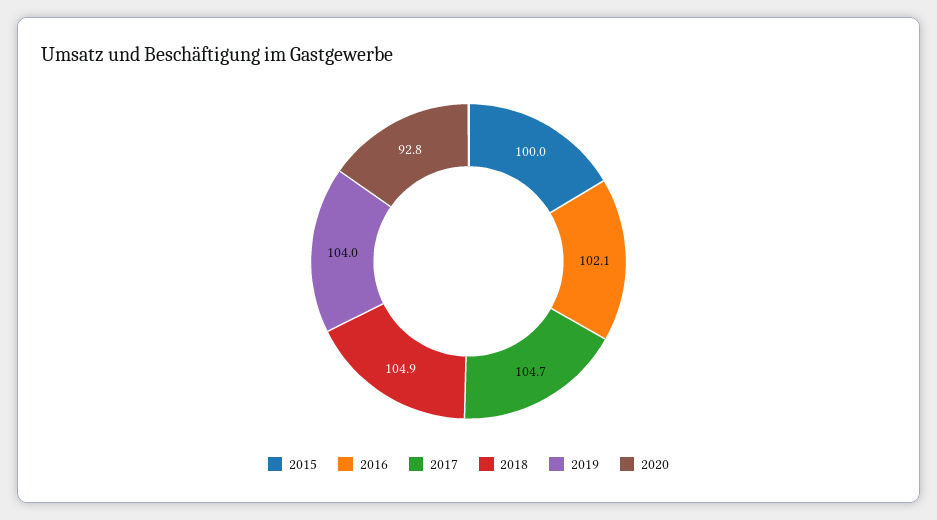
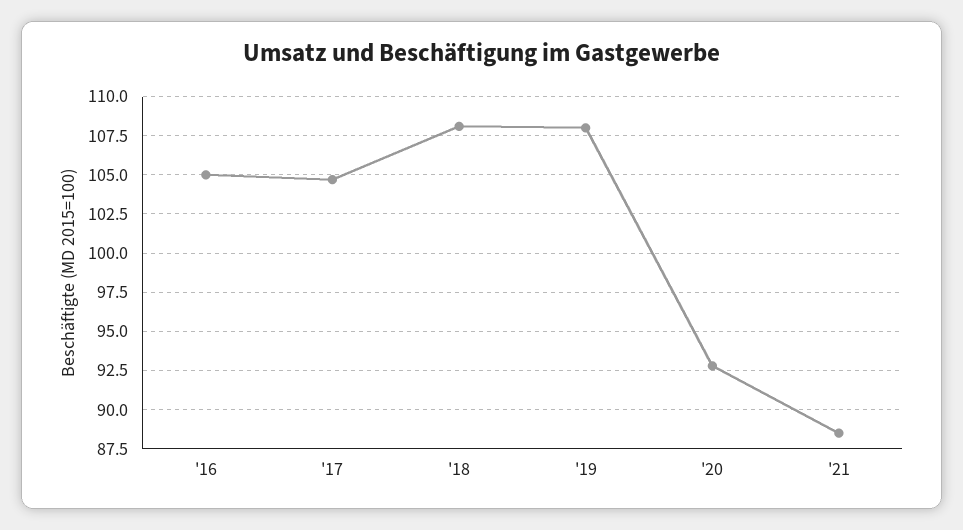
2015: 100 -> none
2016: 102.1 -> 105
2018: 104.9 -> 108
2019: 104 -> 108
'21: none -> 88.5

